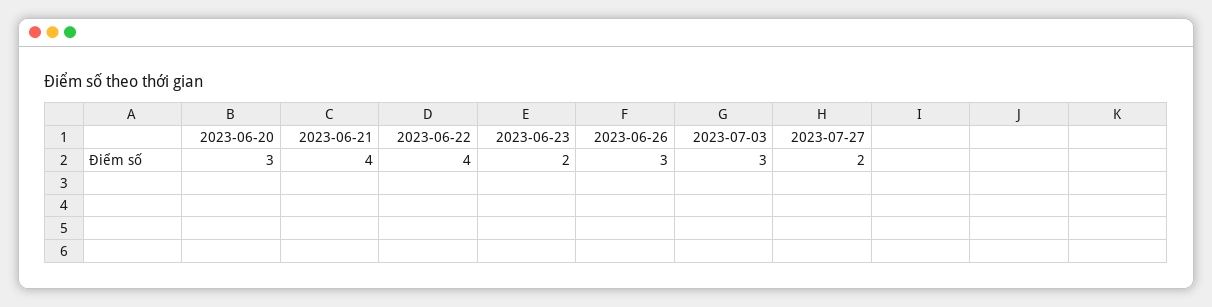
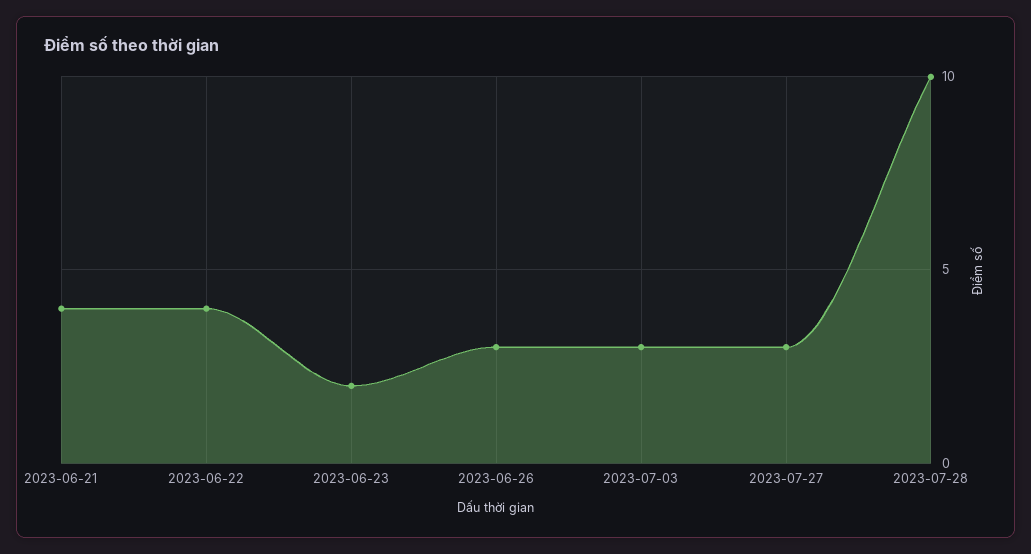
2023-06-20: 3 -> none
2023-07-27: 2 -> 3
2023-07-28: none -> 10

